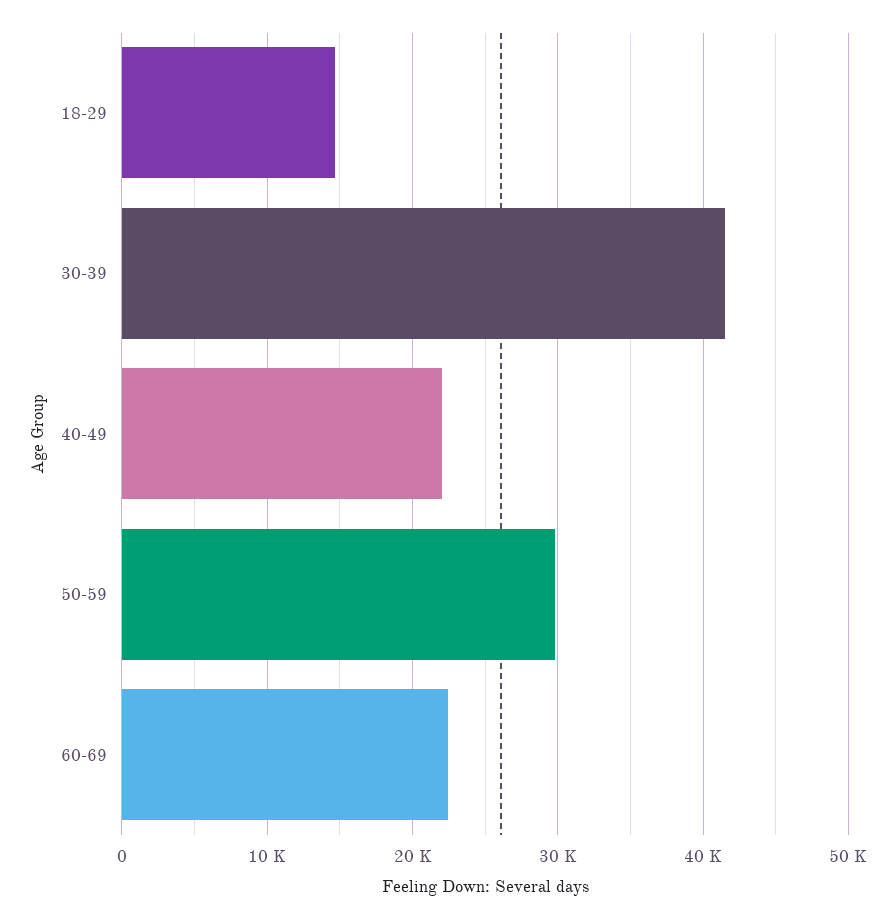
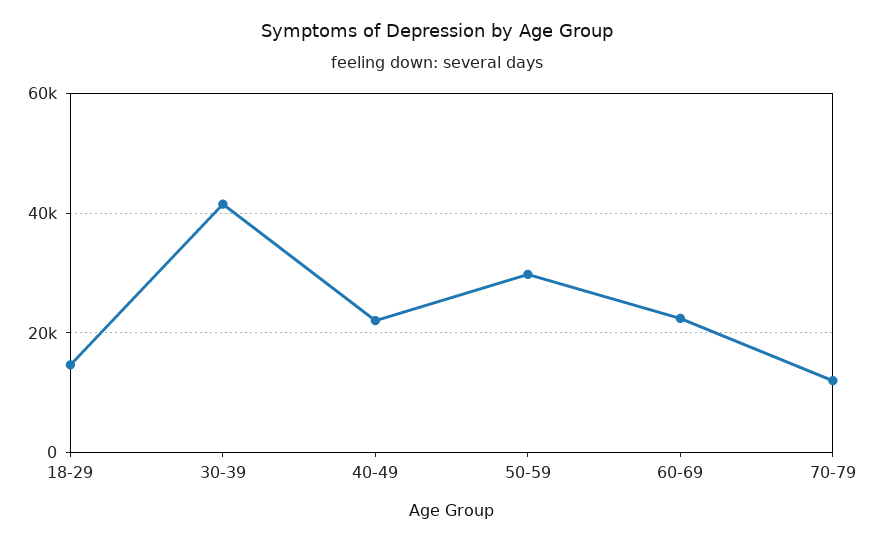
70-79: none -> 12000

